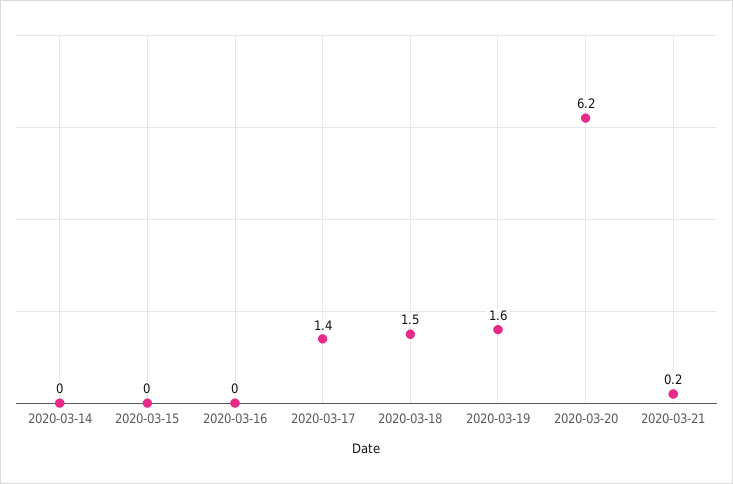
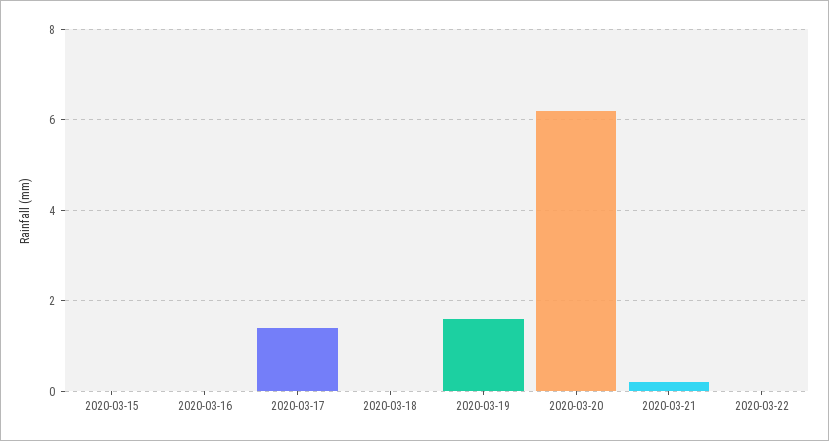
2020-03-14: 0 -> none
2020-03-18: 1.5 -> 0
2020-03-22: none -> 0

